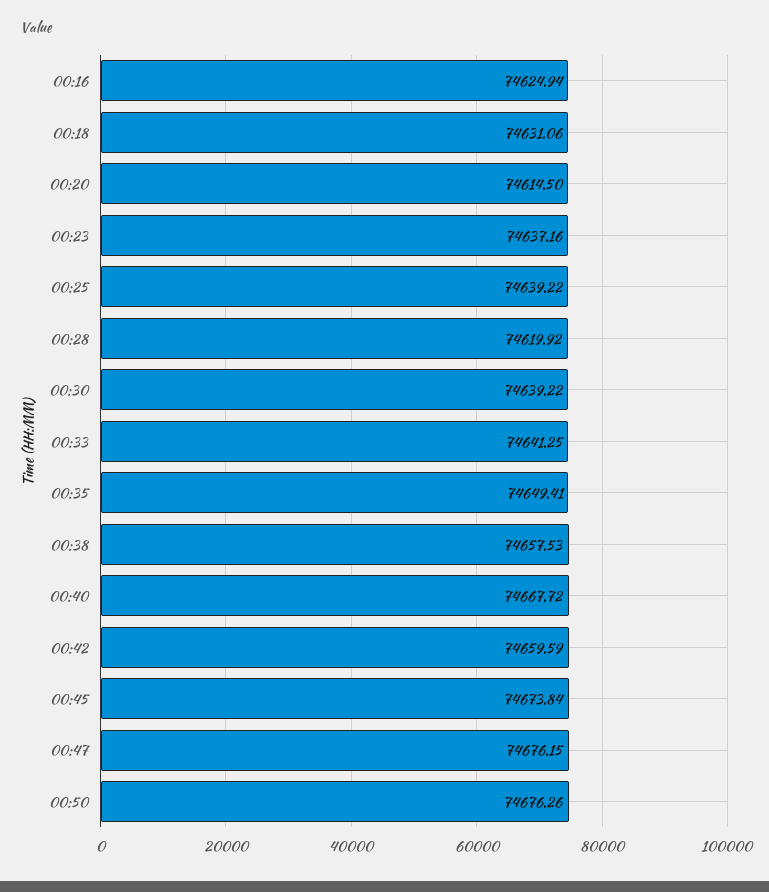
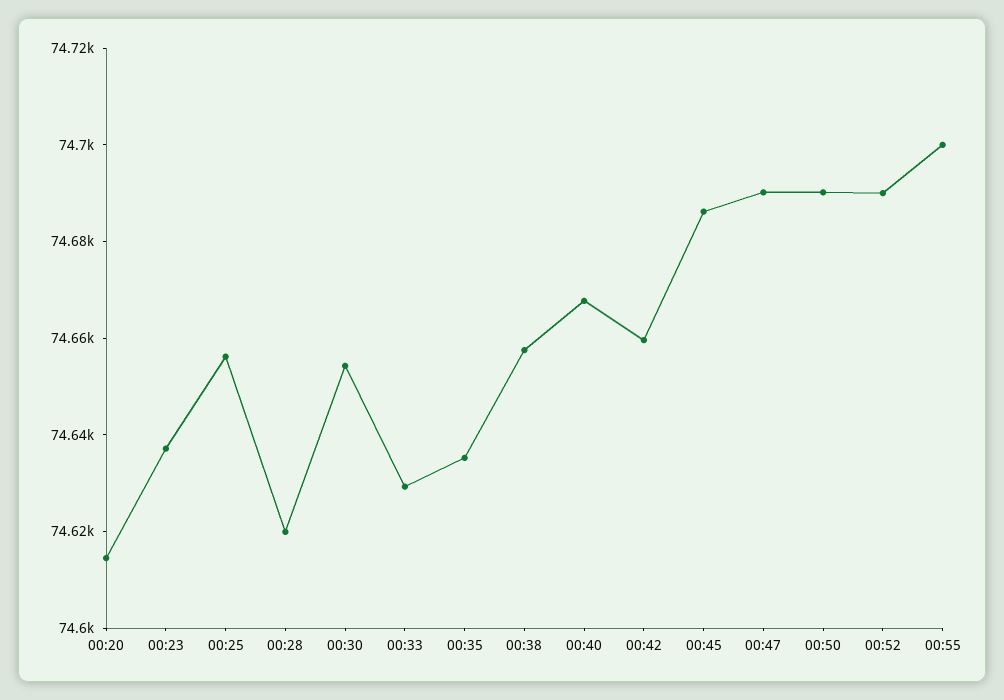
00:16: 74624.94 -> none
00:18: 74631.06 -> none
00:25: 74639.22 -> 74655
00:30: 74639.22 -> 74655
00:33: 74641.25 -> 74630
00:35: 74649.41 -> 74635
00:45: 74673.84 -> 74685
00:47: 74676.15 -> 74690
00:50: 74676.26 -> 74690
00:52: none -> 74690
00:55: none -> 74700

